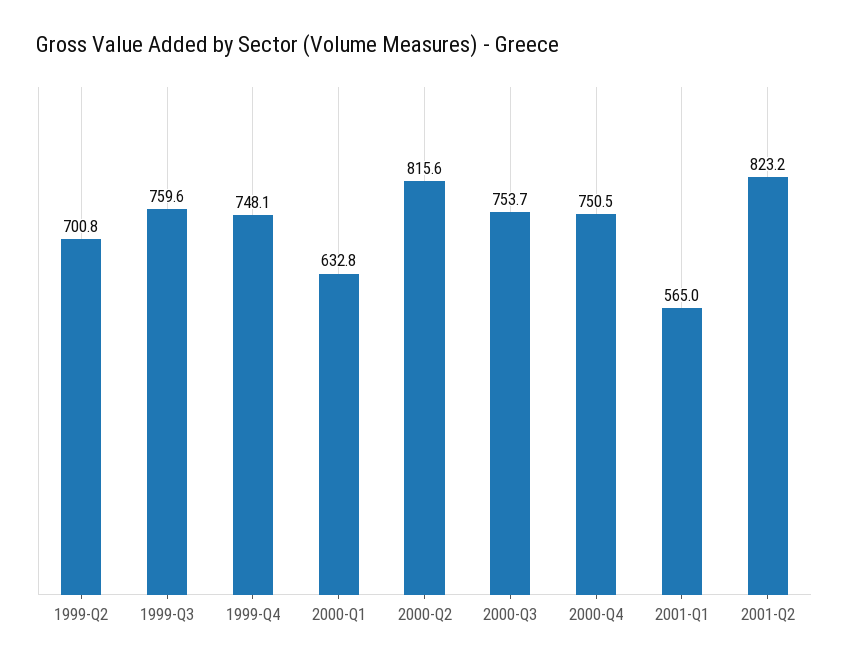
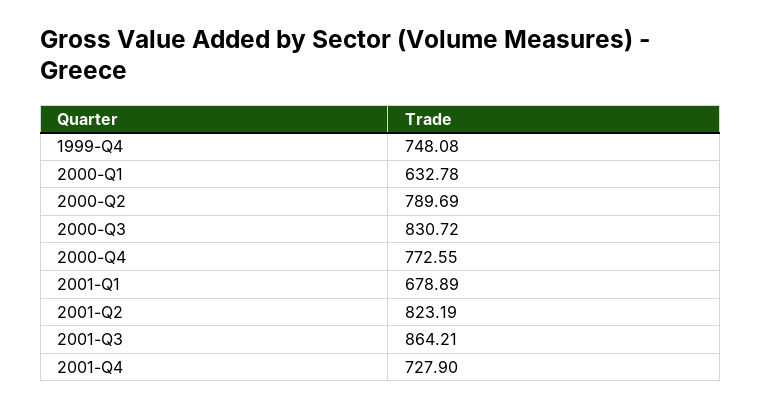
1999-Q2: 700.8 -> none
1999-Q3: 759.6 -> none
2000-Q2: 815.6 -> 789.69
2000-Q3: 753.7 -> 830.72
2000-Q4: 750.5 -> 772.55
2001-Q1: 565 -> 678.89
2001-Q3: none -> 864.21
2001-Q4: none -> 727.9

